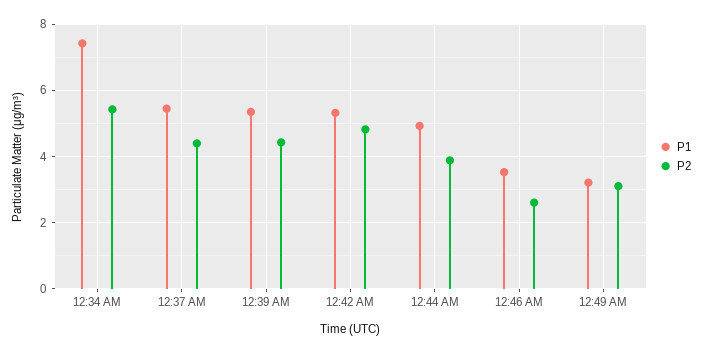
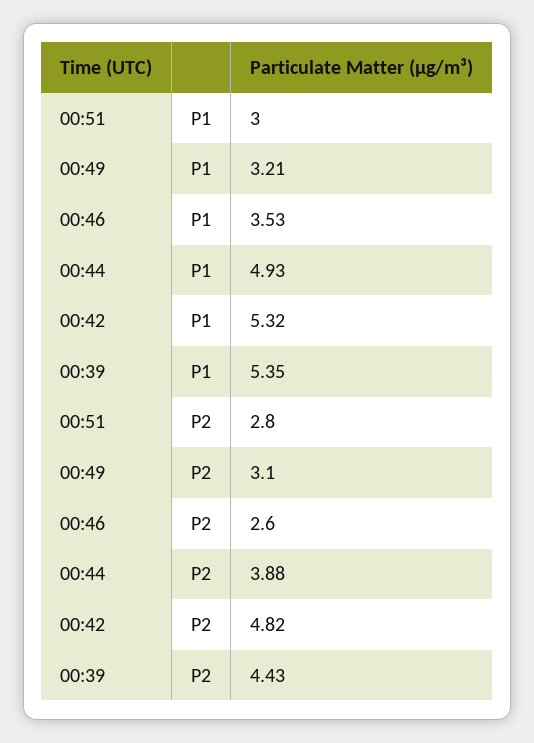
P1, 12:34 AM: 7.4 -> none
P2, 12:34 AM: 5.4 -> none
P1, 12:37 AM: 5.4 -> none
P2, 12:37 AM: 4.4 -> none
P1, 00:51: none -> 3
P2, 00:51: none -> 2.8

